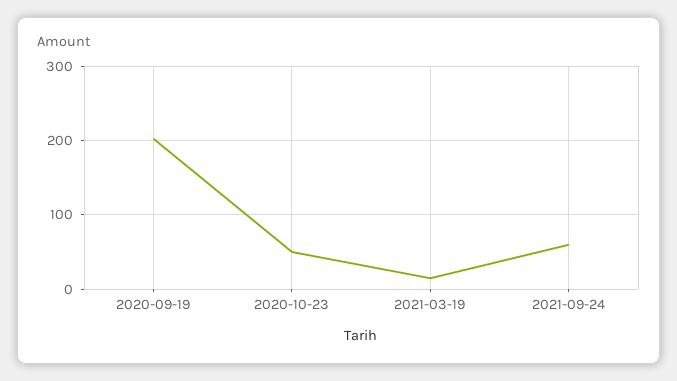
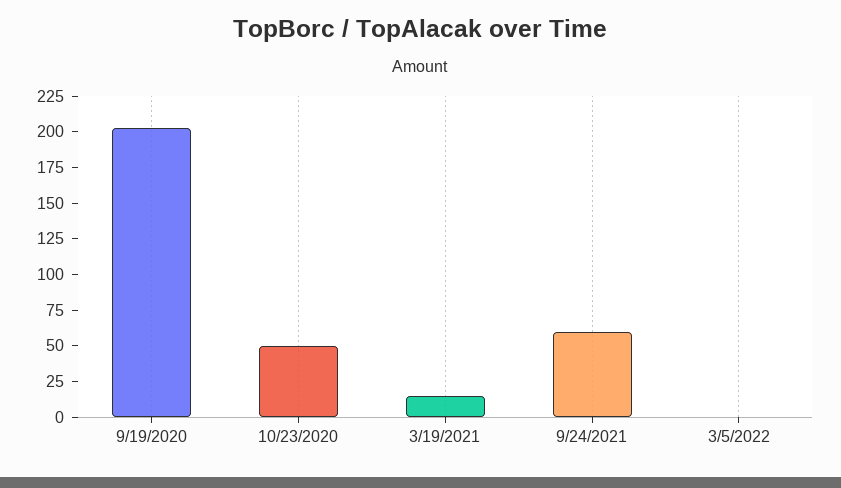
3/5/2022: none -> 0

